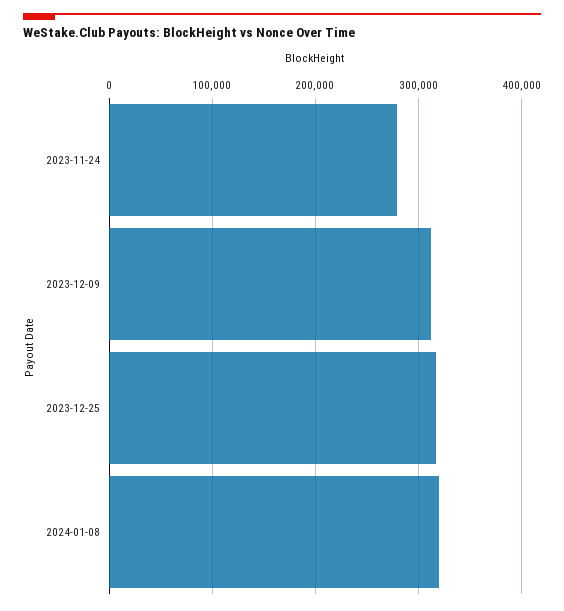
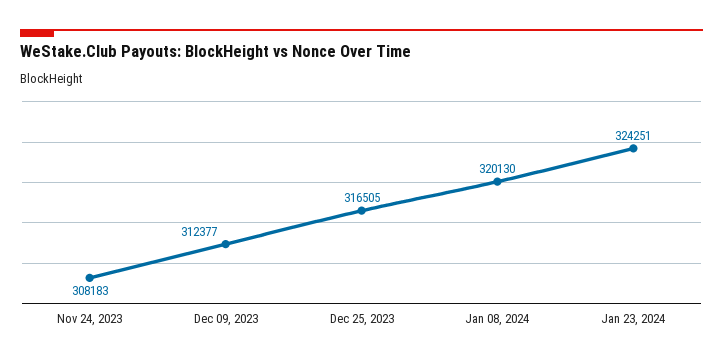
2023-11-24: 280000 -> 308183
Jan 23, 2024: none -> 324251

